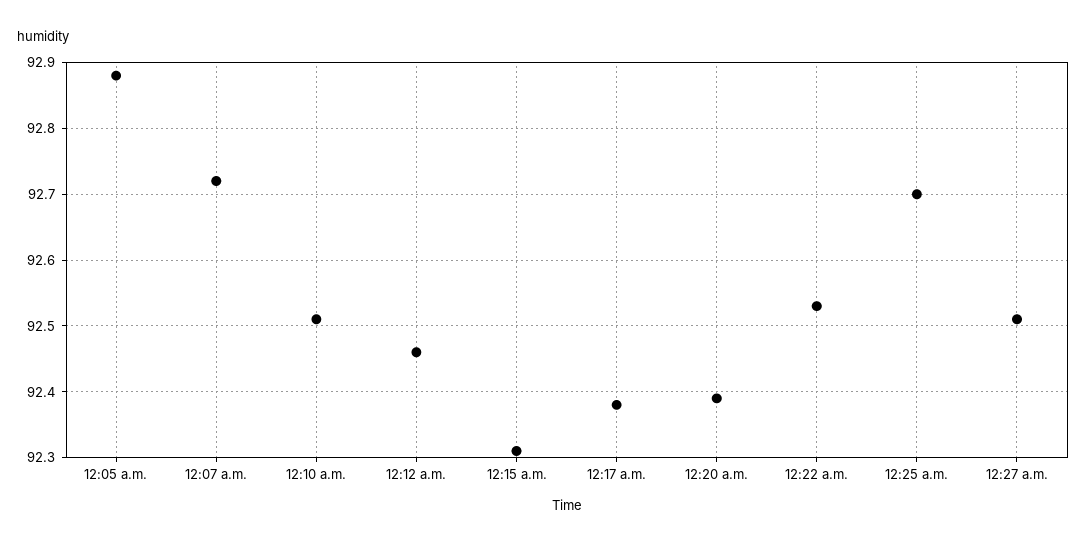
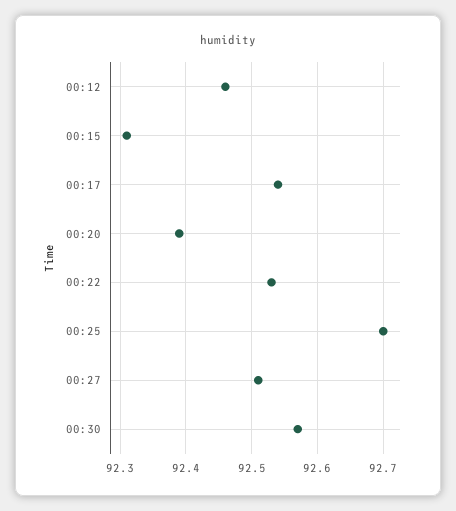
12:05 a.m.: 92.88 -> none
12:07 a.m.: 92.72 -> none
12:10 a.m.: 92.51 -> none
12:17 a.m.: 92.38 -> 92.54
00:30: none -> 92.57

